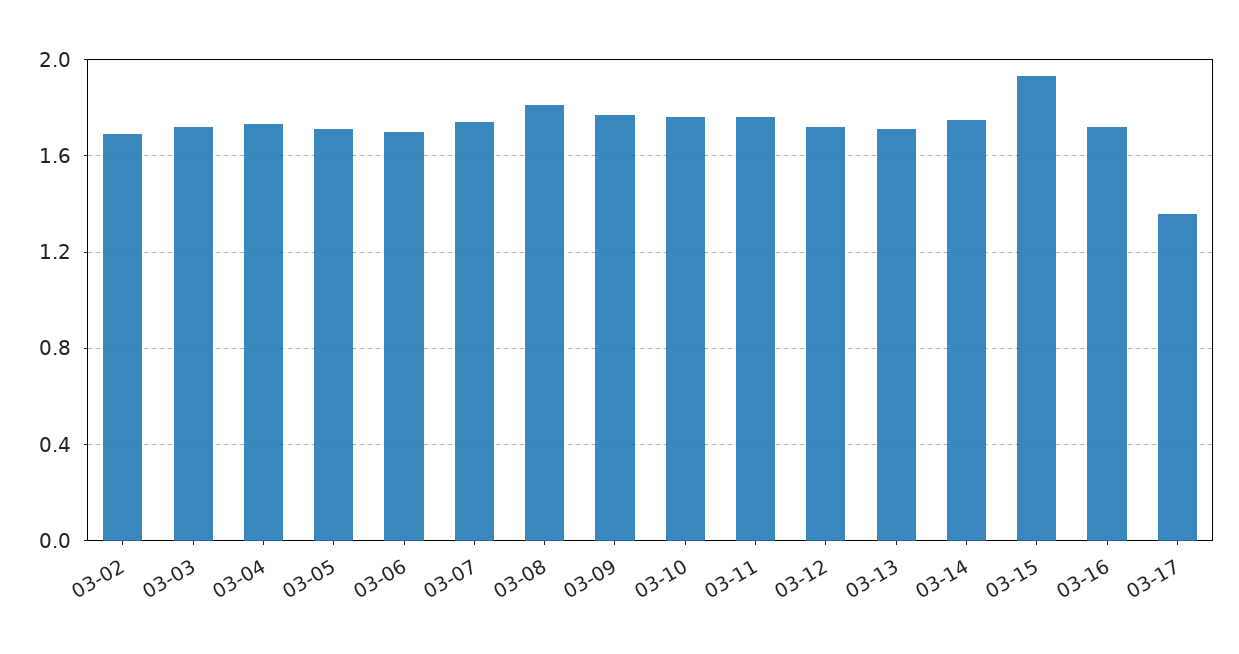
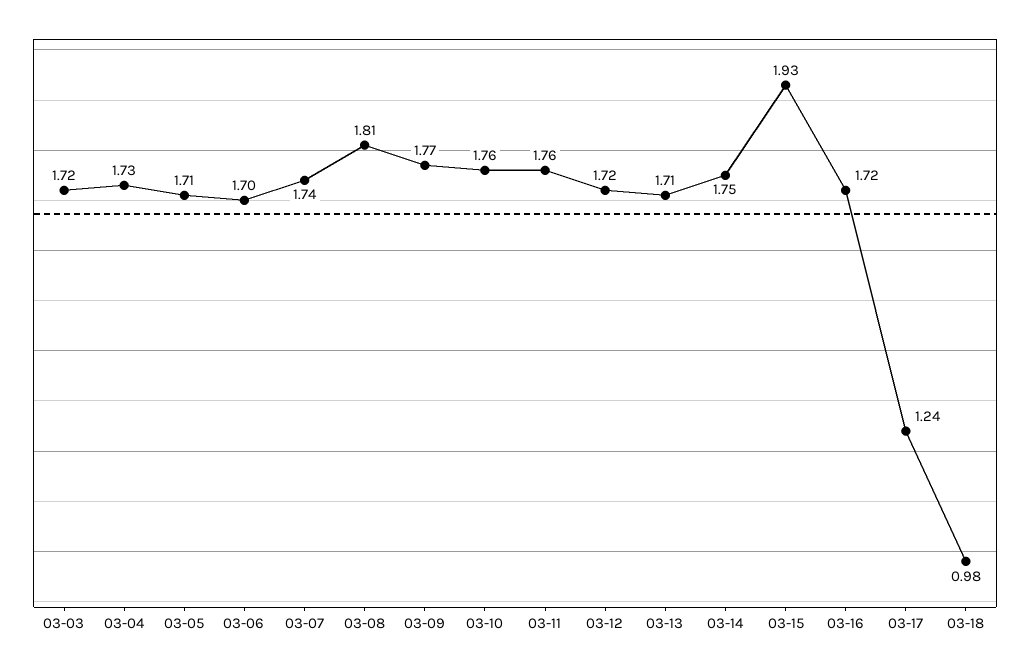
03-02: 1.7 -> none
03-17: 1.35 -> 1.24
03-18: none -> 0.98

